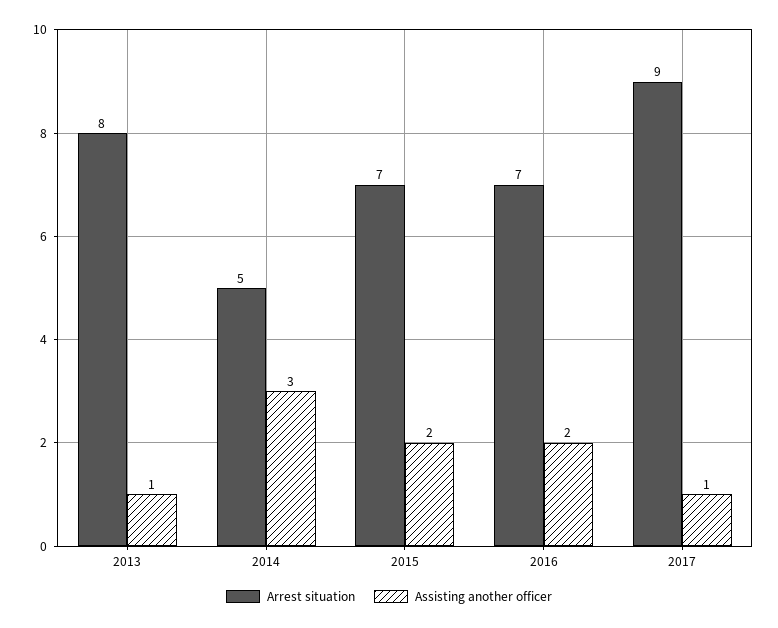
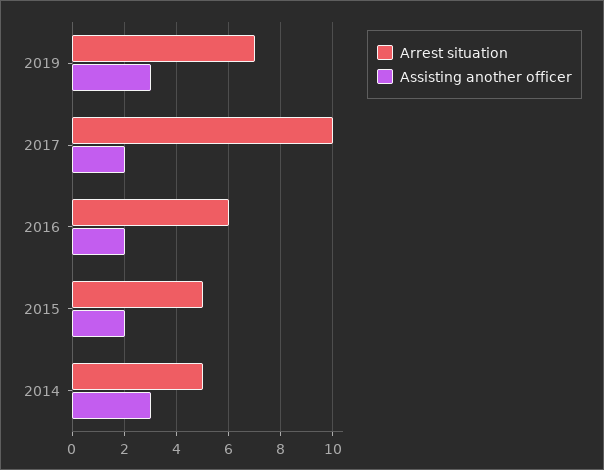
Arrest situation, 2013: 8 -> none
Assisting another officer, 2013: 1 -> none
Arrest situation, 2015: 7 -> 5
Arrest situation, 2016: 7 -> 6
Arrest situation, 2017: 9 -> 10
Assisting another officer, 2017: 1 -> 2
Arrest situation, 2019: none -> 7
Assisting another officer, 2019: none -> 3

